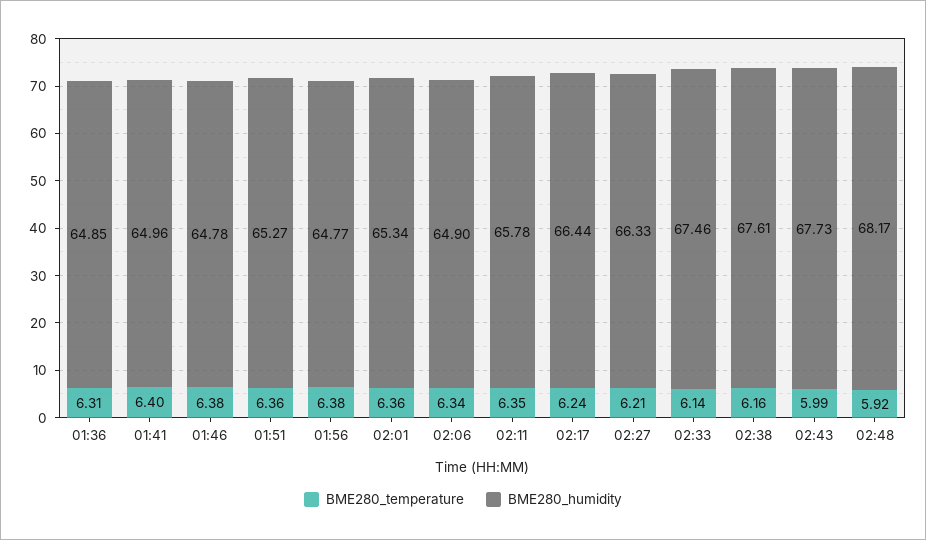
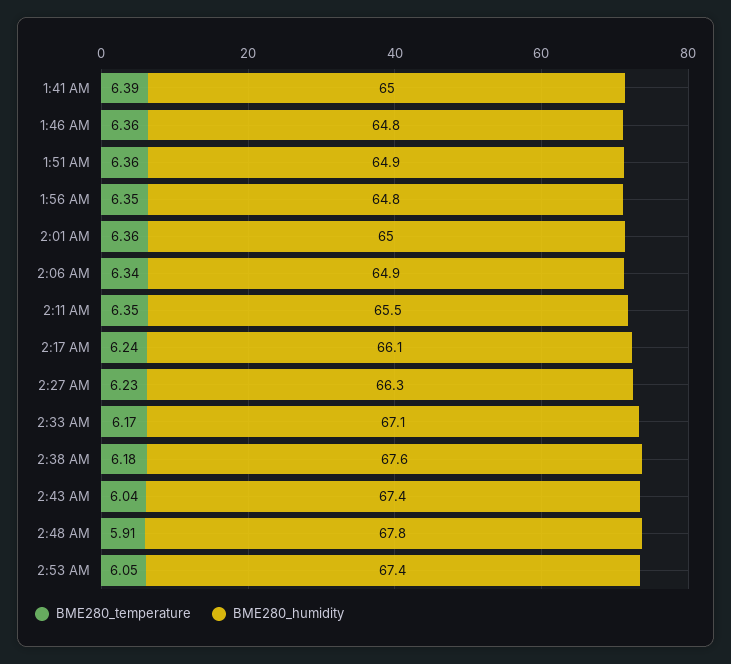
BME280_temperature, 01:36: 6.31 -> none
BME280_humidity, 01:36: 64.85 -> none
BME280_temperature, 01:41: 6.4 -> 6.39
BME280_temperature, 01:46: 6.38 -> 6.36
BME280_humidity, 01:51: 65.27 -> 64.9
BME280_temperature, 01:56: 6.38 -> 6.35
BME280_humidity, 02:01: 65.34 -> 65
BME280_humidity, 02:11: 65.78 -> 65.5
BME280_humidity, 02:17: 66.44 -> 66.1
BME280_temperature, 02:27: 6.21 -> 6.23
BME280_temperature, 02:33: 6.14 -> 6.17
BME280_humidity, 02:33: 67.46 -> 67.1
BME280_temperature, 02:38: 6.16 -> 6.18
BME280_temperature, 02:43: 5.99 -> 6.04
BME280_humidity, 02:43: 67.73 -> 67.4
BME280_temperature, 02:48: 5.92 -> 5.91
BME280_humidity, 02:48: 68.17 -> 67.8
BME280_temperature, 2:53 AM: none -> 6.05
BME280_humidity, 2:53 AM: none -> 67.4

